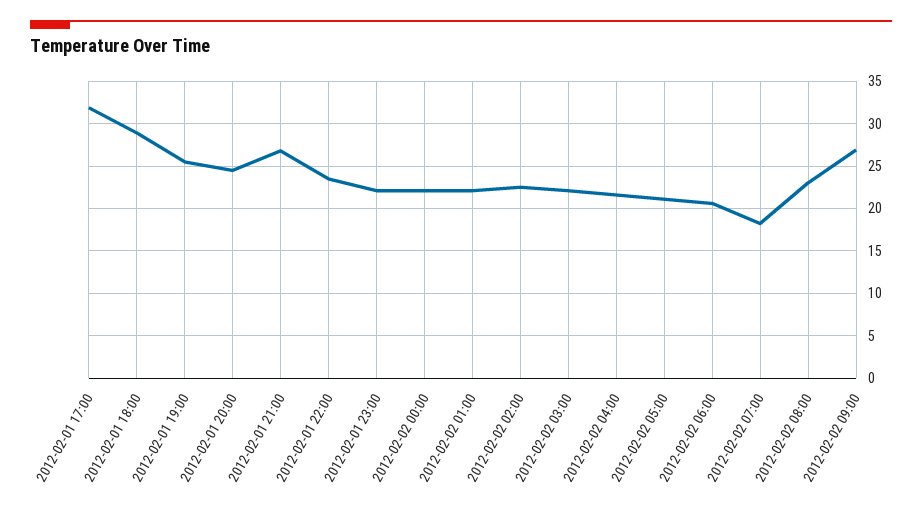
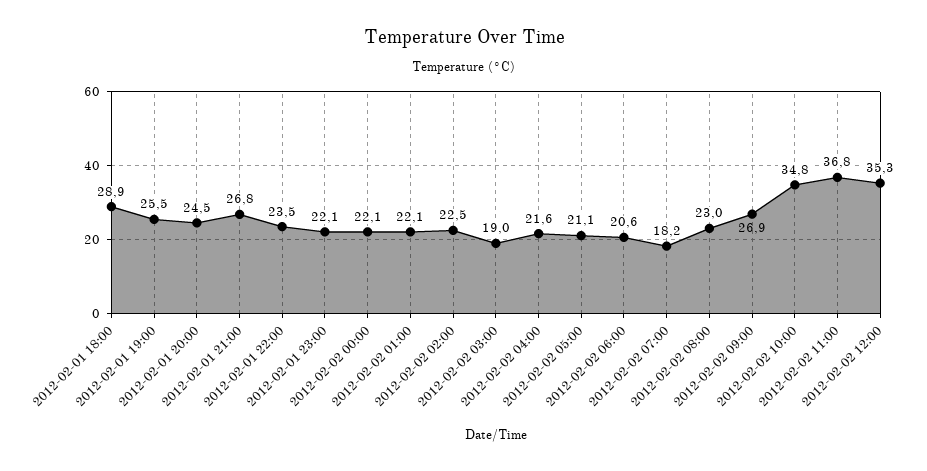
2012-02-01 17:00: 32 -> none
2012-02-02 03:00: 22 -> 19
2012-02-02 10:00: none -> 34.8
2012-02-02 11:00: none -> 36.8
2012-02-02 12:00: none -> 35.3

